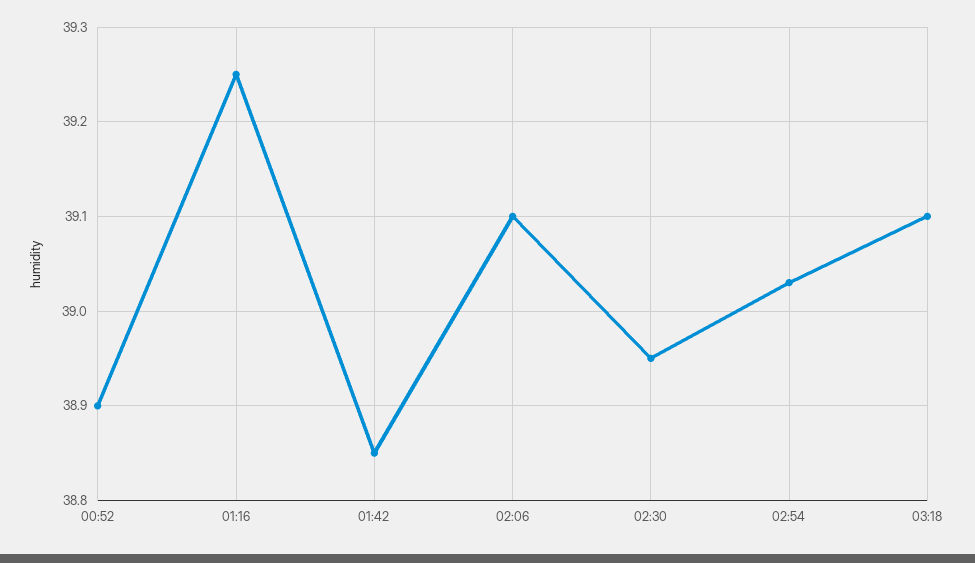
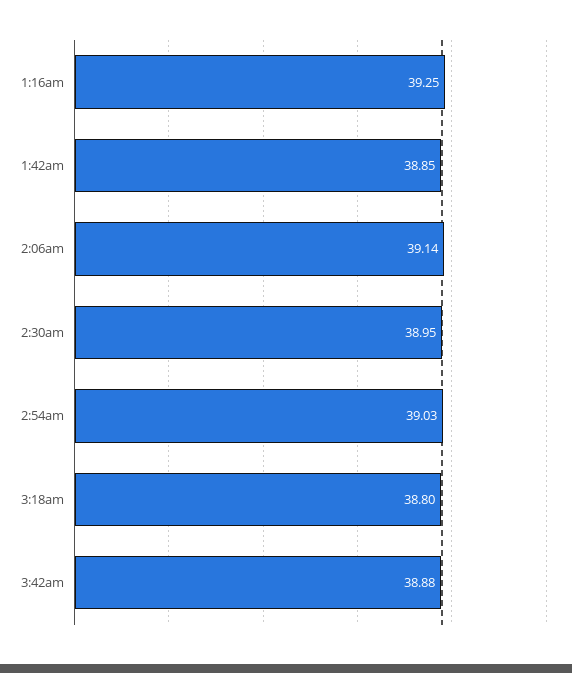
00:52: 38.9 -> none
02:06: 39.1 -> 39.14
03:18: 39.1 -> 38.8
3:42am: none -> 38.88

